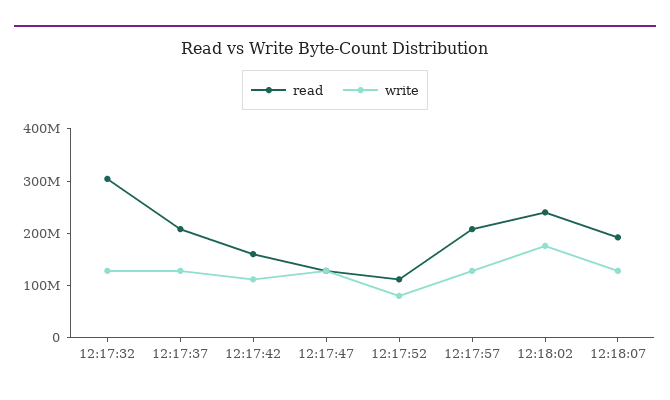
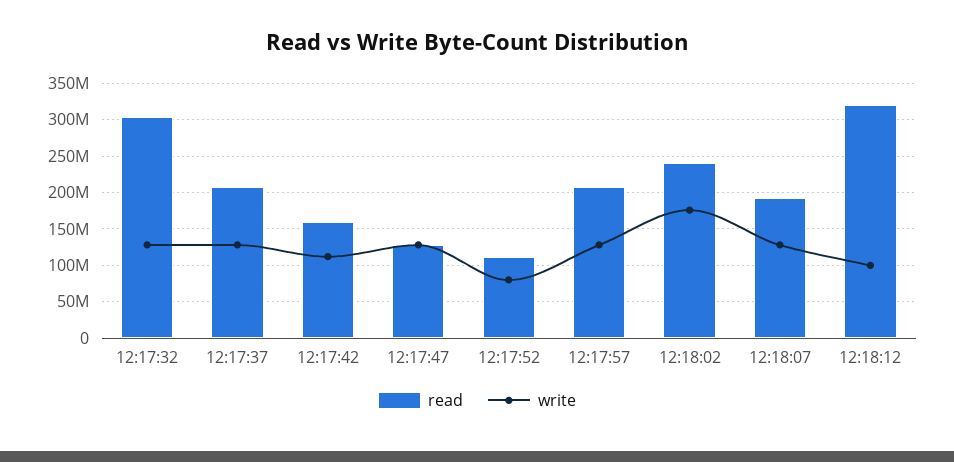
read, 12:18:12: none -> 320000000
write, 12:18:12: none -> 100000000

